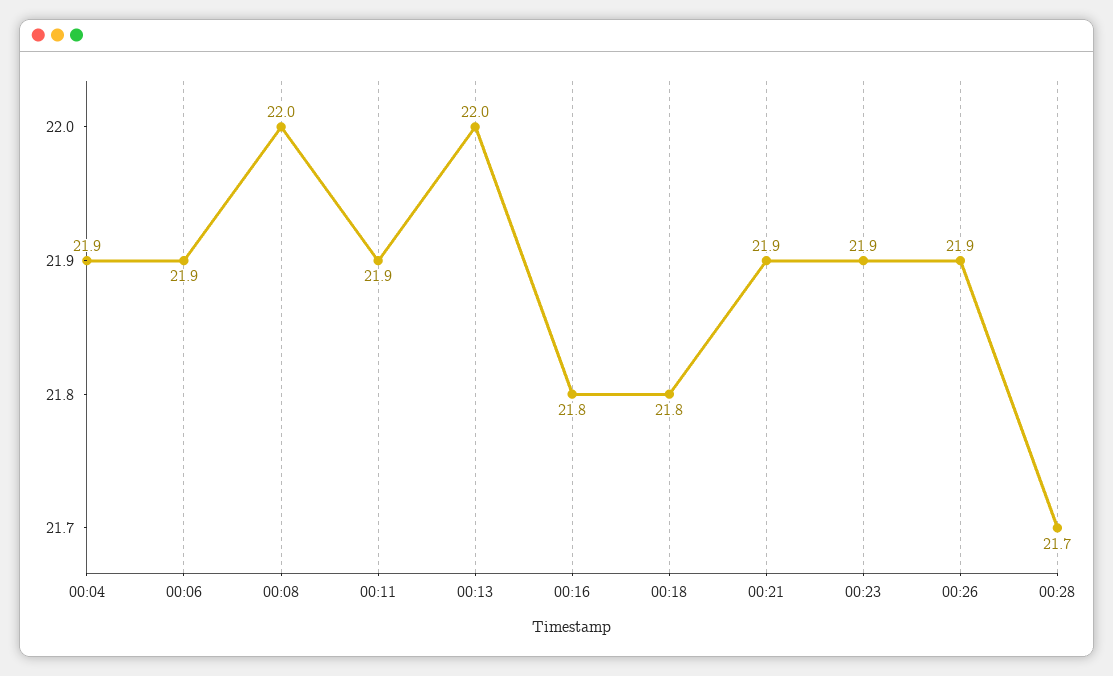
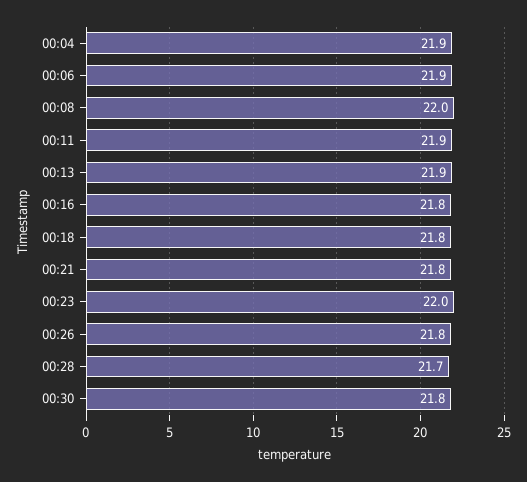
00:13: 22 -> 21.9
00:21: 21.9 -> 21.8
00:23: 21.9 -> 22
00:26: 21.9 -> 21.8
00:30: none -> 21.8

